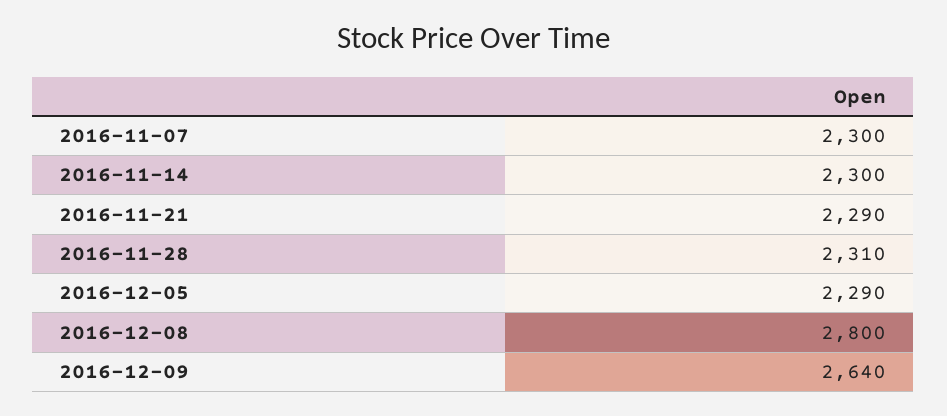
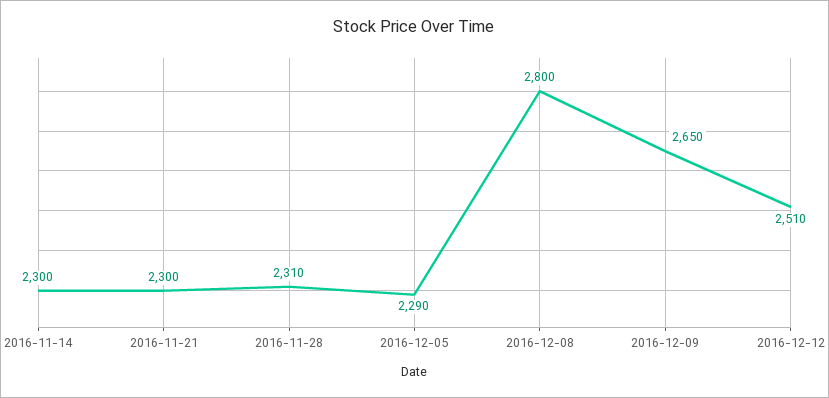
2016-11-07: 2300 -> none
2016-11-21: 2290 -> 2300
2016-12-09: 2640 -> 2650
2016-12-12: none -> 2510

